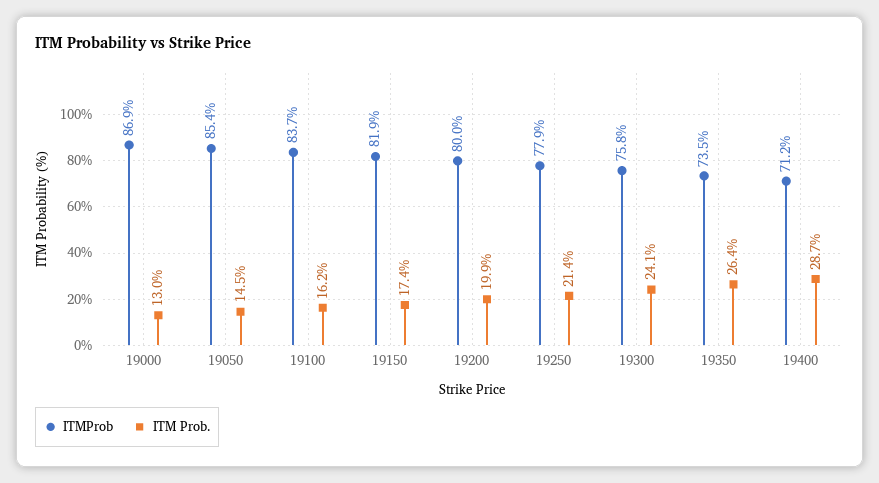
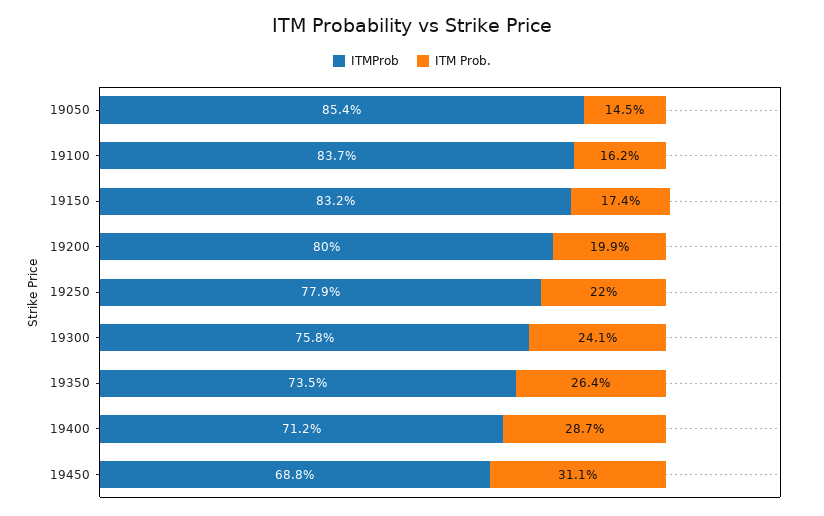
ITMProb, 19000: 86.9 -> none
ITM Prob., 19000: 13 -> none
ITMProb, 19150: 81.9 -> 83.2
ITM Prob., 19250: 21.4 -> 22
ITMProb, 19450: none -> 68.8
ITM Prob., 19450: none -> 31.1

